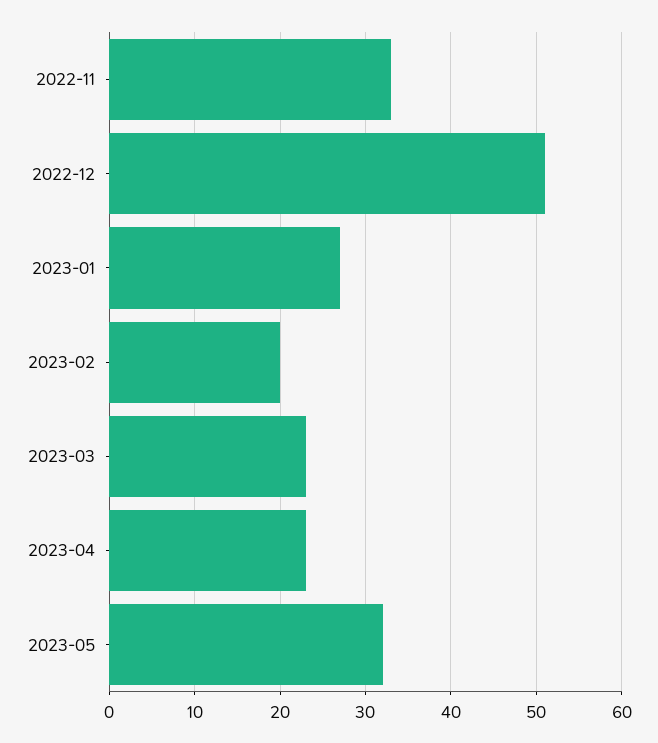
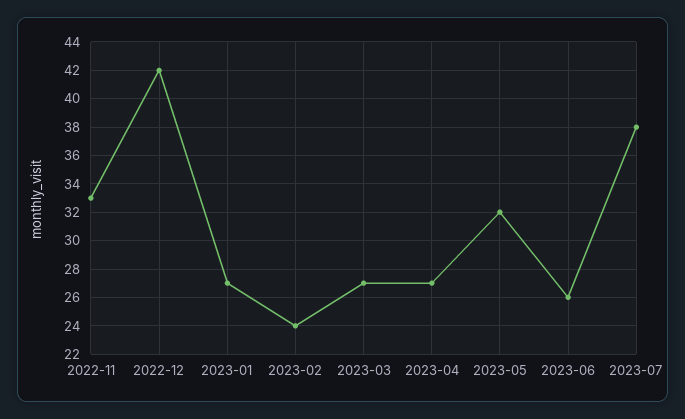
2022-12: 51 -> 42
2023-02: 20 -> 24
2023-03: 23 -> 27
2023-04: 23 -> 27
2023-06: none -> 26
2023-07: none -> 38

